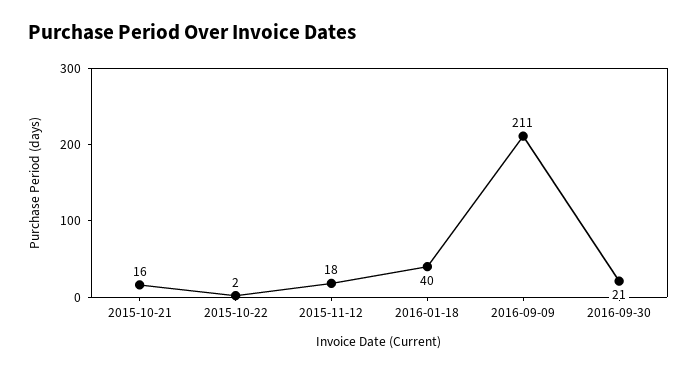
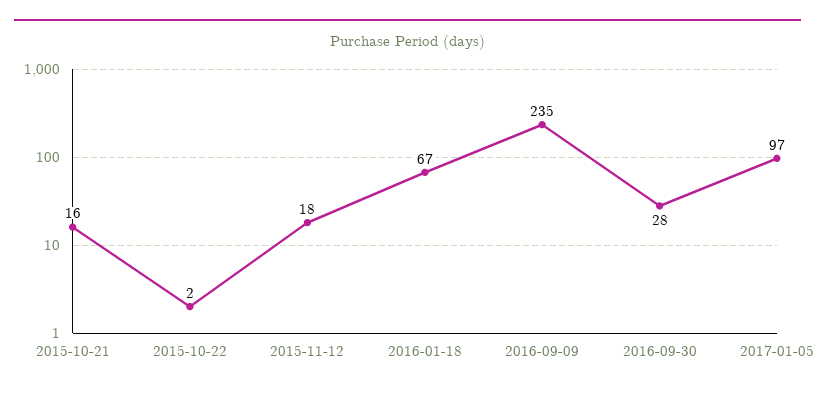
2016-01-18: 40 -> 67
2016-09-09: 211 -> 235
2016-09-30: 21 -> 28
2017-01-05: none -> 97

